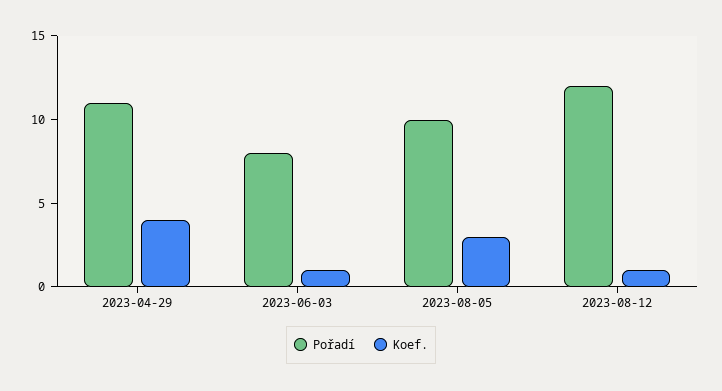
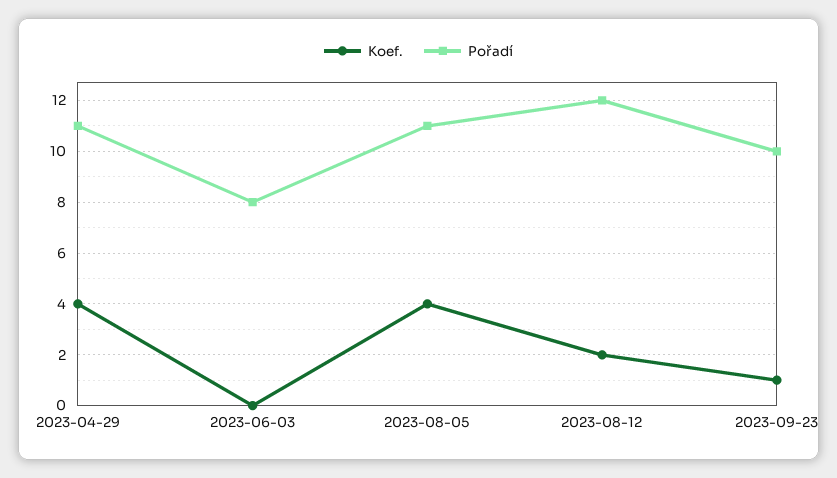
Koef., 2023-06-03: 1 -> 0
Pořadí, 2023-08-05: 10 -> 11
Koef., 2023-08-05: 3 -> 4
Koef., 2023-08-12: 1 -> 2
Koef., 2023-09-23: none -> 1
Pořadí, 2023-09-23: none -> 10

